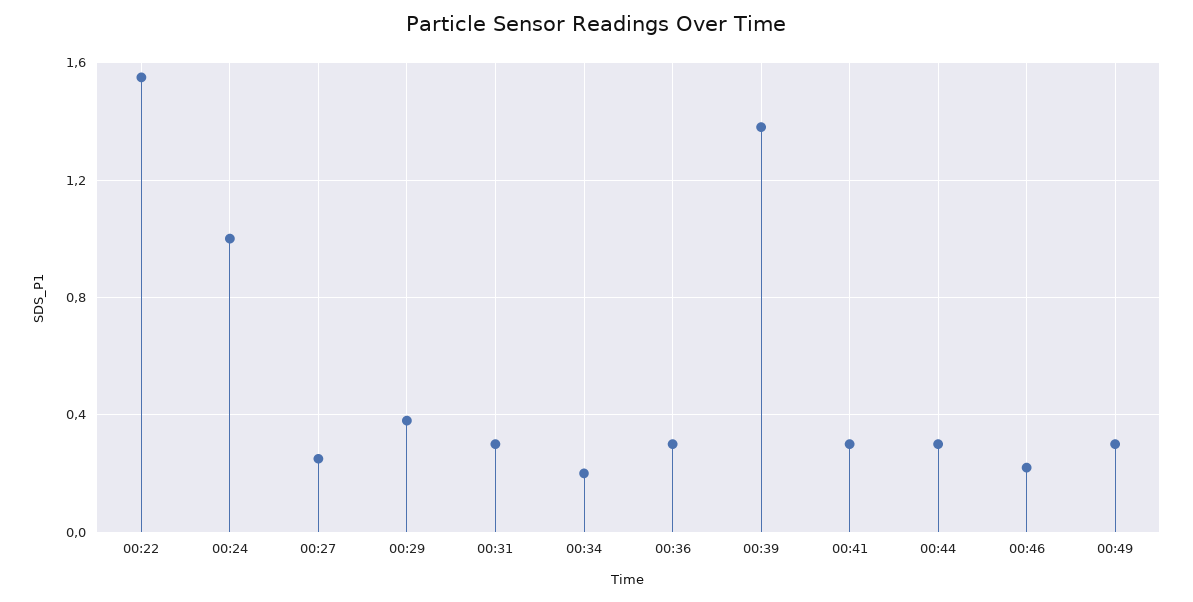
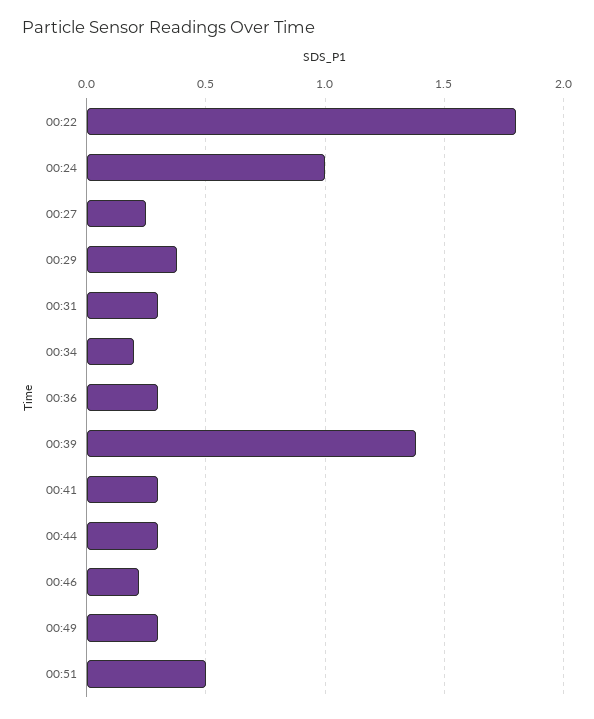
00:22: 1.55 -> 1.8
00:51: none -> 0.5

